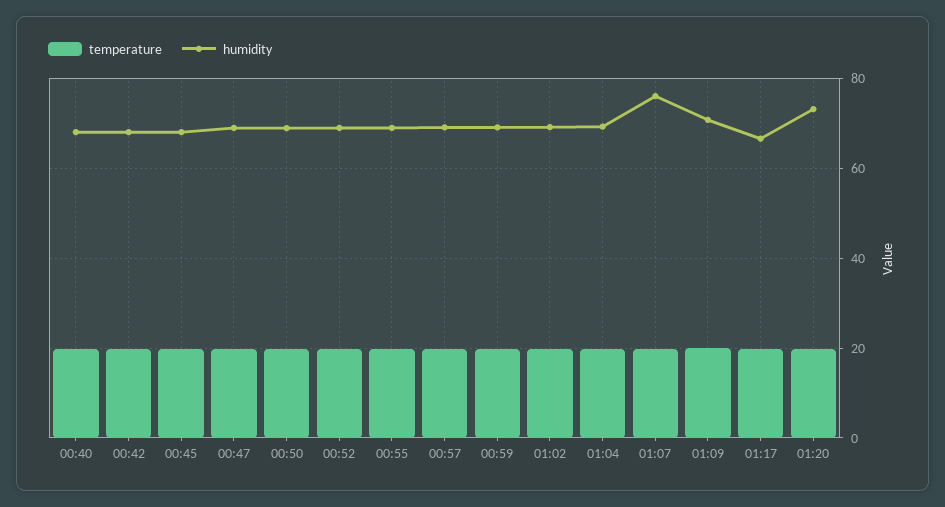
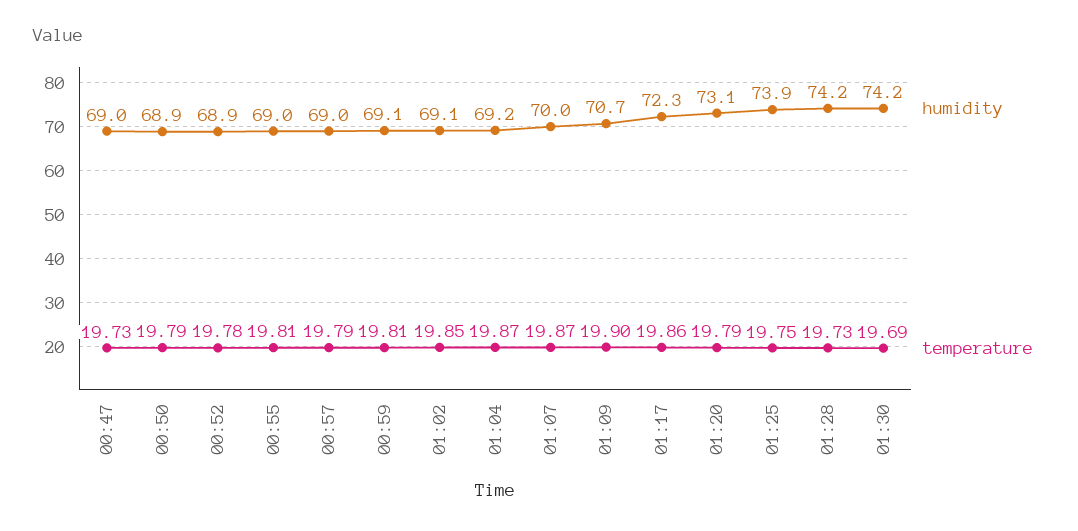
temperature, 00:40: 20 -> none
humidity, 00:40: 68 -> none
temperature, 00:42: 20 -> none
humidity, 00:42: 68 -> none
temperature, 00:45: 20 -> none
humidity, 00:45: 68 -> none
humidity, 01:07: 76 -> 70
humidity, 01:17: 66 -> 72.3
humidity, 01:25: none -> 73.9
temperature, 01:25: none -> 19.75
humidity, 01:28: none -> 74.2
temperature, 01:28: none -> 19.73
humidity, 01:30: none -> 74.2
temperature, 01:30: none -> 19.69

